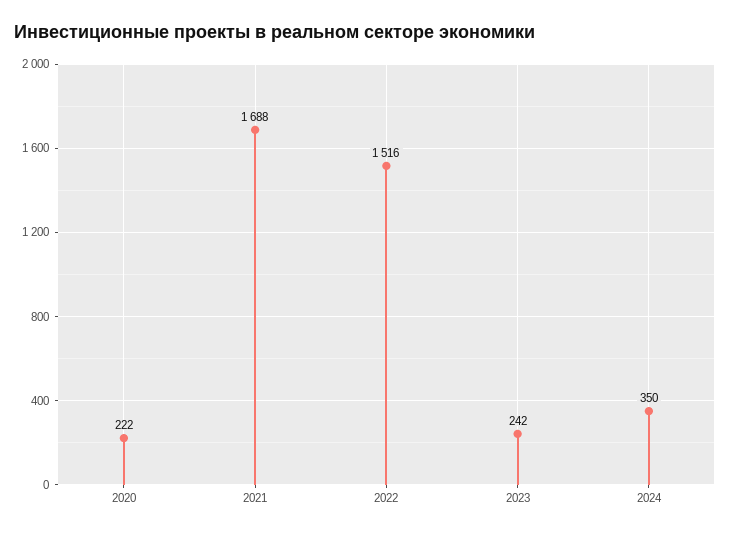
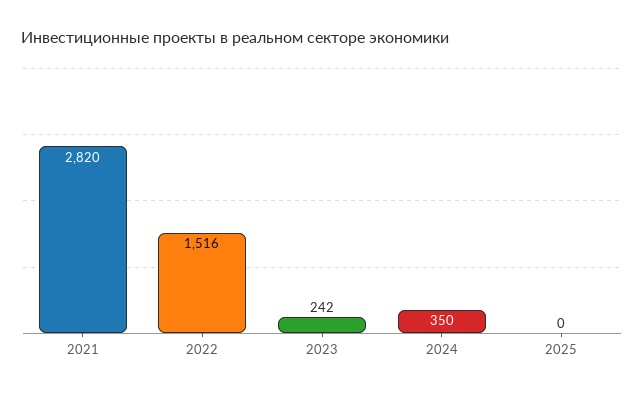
2020: 222 -> none
2021: 1688 -> 2820
2025: none -> 0

